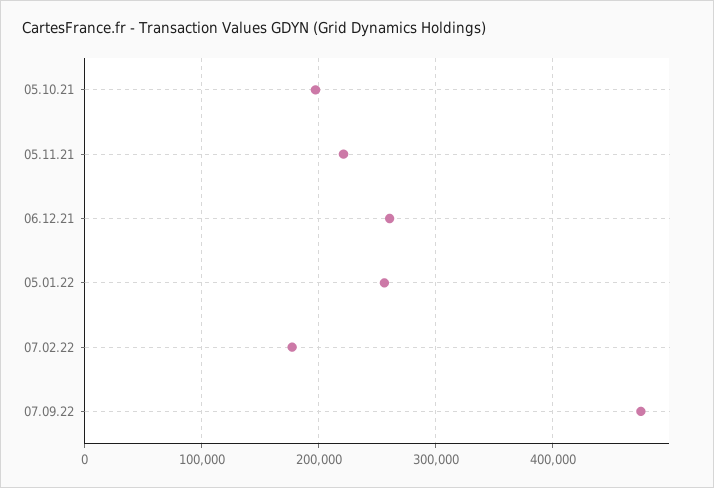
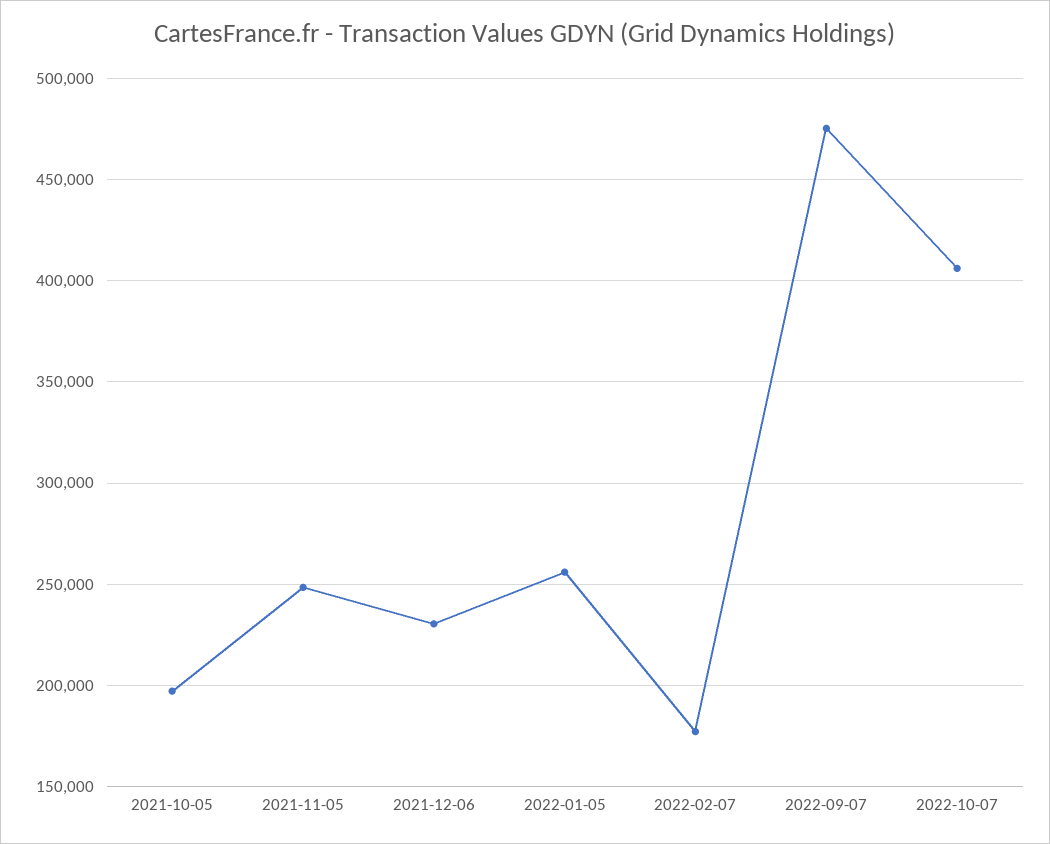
05.11.21: 220000 -> 250000
06.12.21: 260000 -> 230000
2022-10-07: none -> 405000

